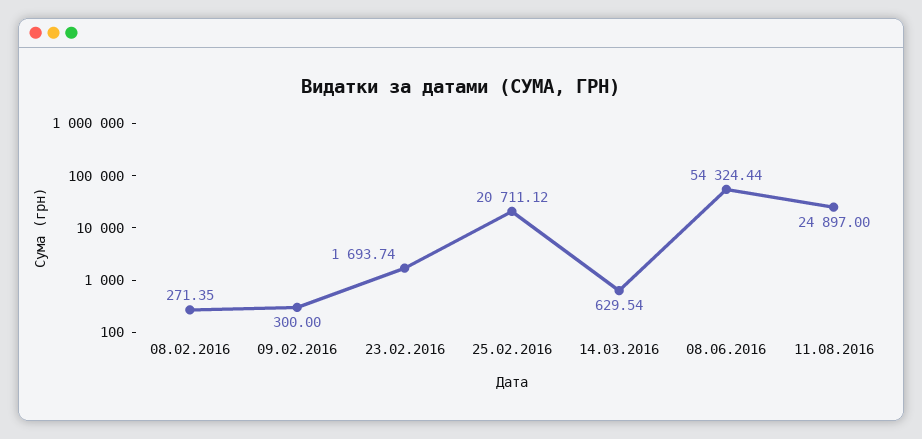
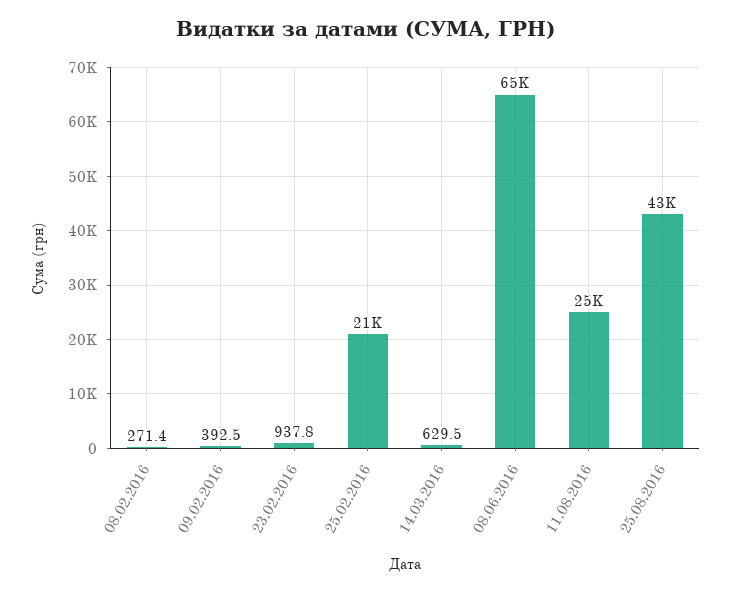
09.02.2016: 300 -> 392.5
23.02.2016: 1693.74 -> 937.8
08.06.2016: 54324.44 -> 65000
25.08.2016: none -> 43000

